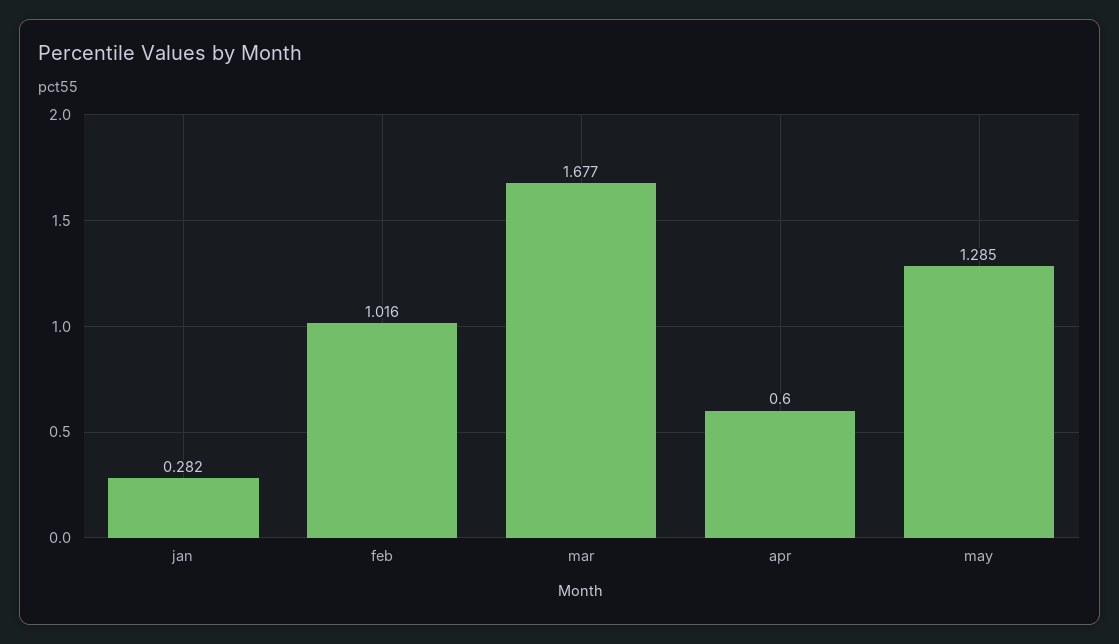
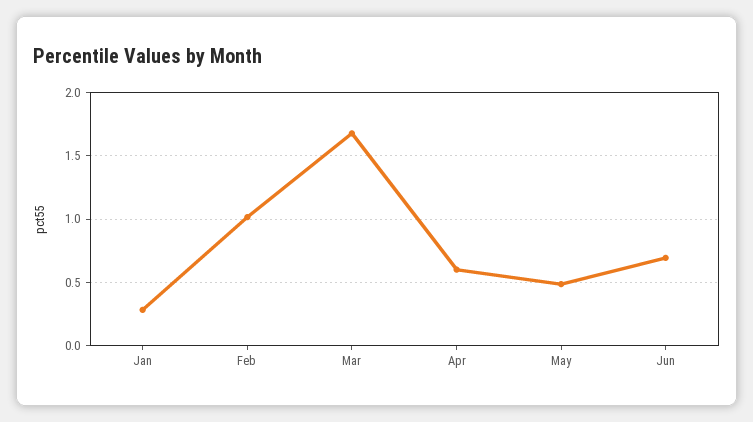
may: 1.285 -> 0.5
Jun: none -> 0.7

